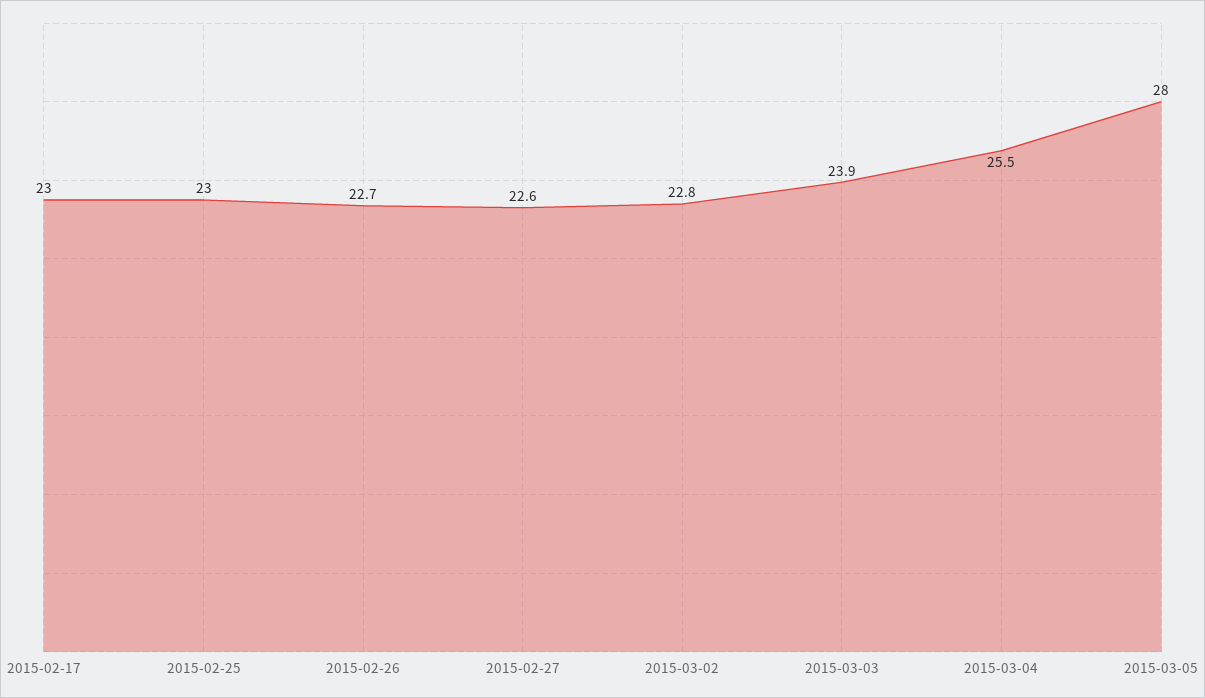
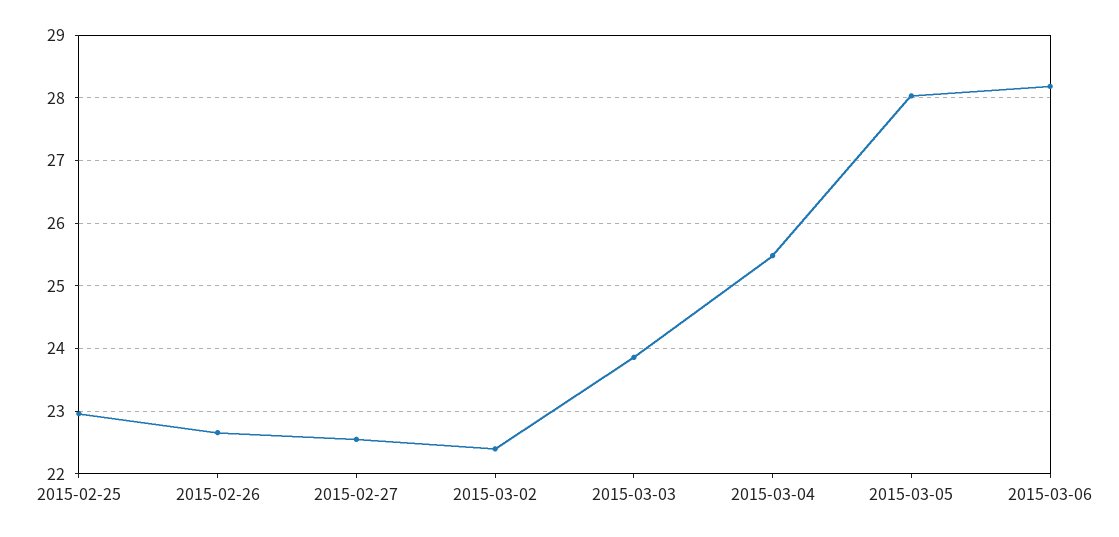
2015-02-17: 23 -> none
2015-03-02: 22.8 -> 22.4
2015-03-06: none -> 28.2

